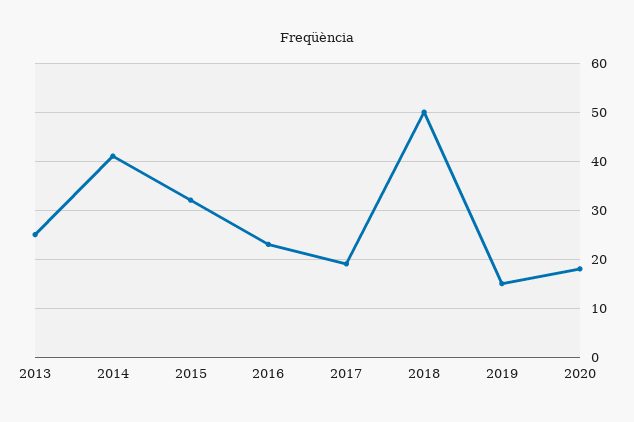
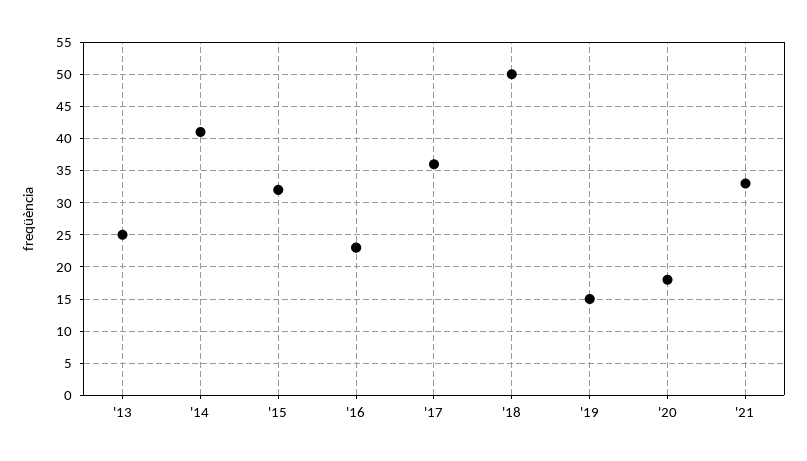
2017: 20 -> 36
'21: none -> 33

